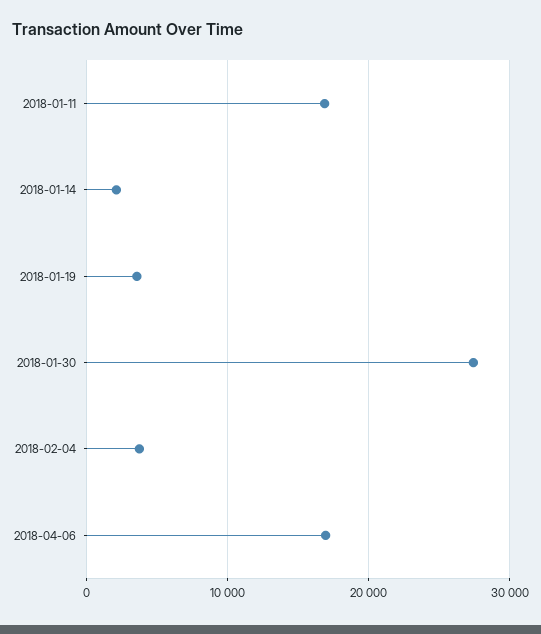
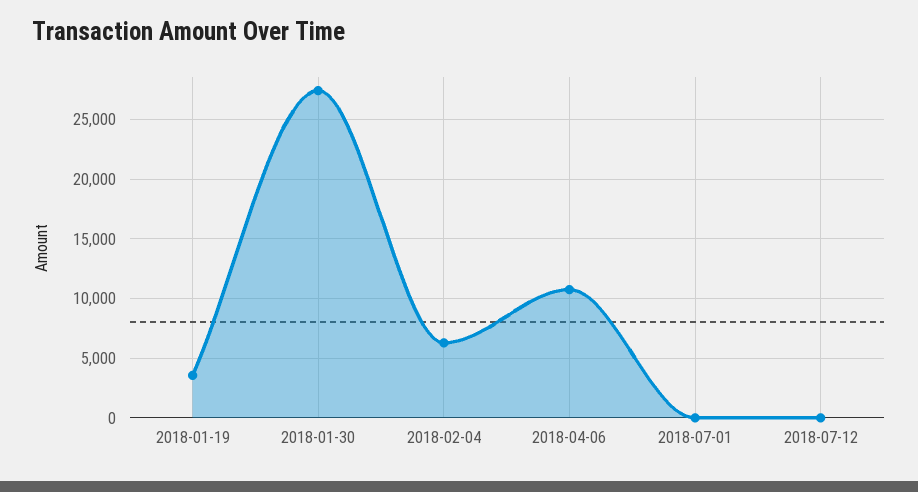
2018-01-11: 17000 -> none
2018-01-14: 2000 -> none
2018-02-04: 4000 -> 6000
2018-04-06: 17000 -> 11000
2018-07-01: none -> 0
2018-07-12: none -> 0

